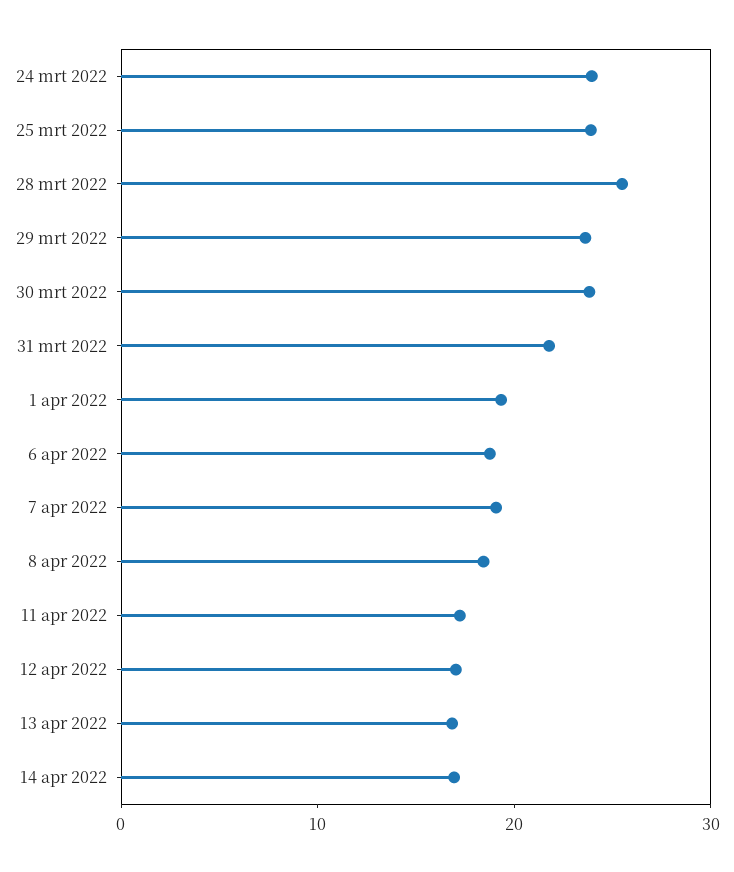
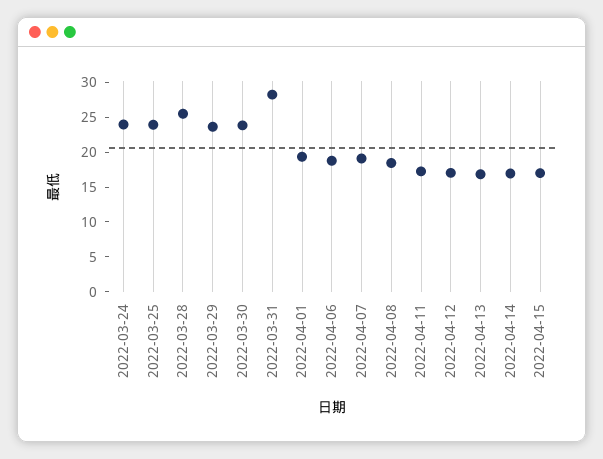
31 mrt 2022: 22 -> 27.5
2022-04-15: none -> 17.5

